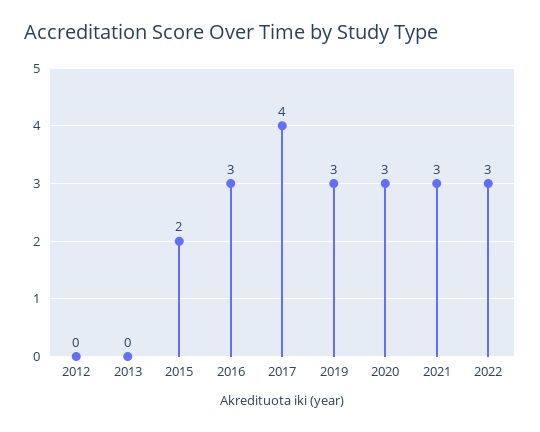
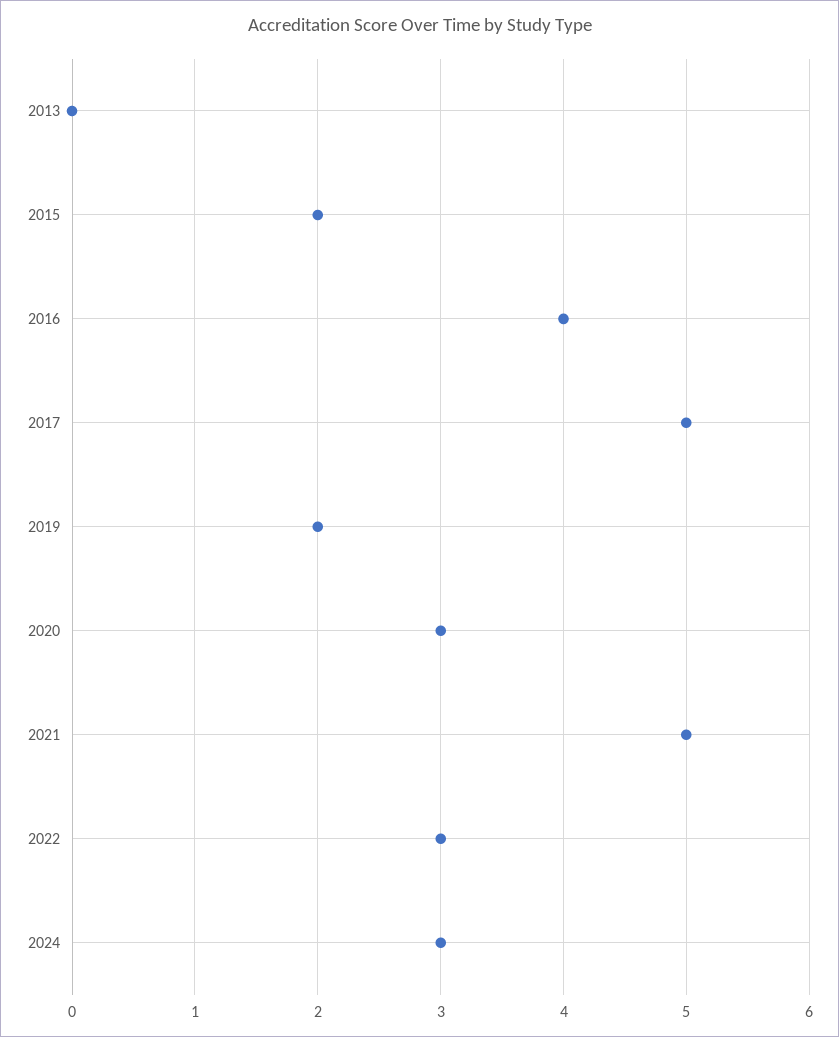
2012: 0 -> none
2016: 3 -> 4
2017: 4 -> 5
2019: 3 -> 2
2021: 3 -> 5
2024: none -> 3

